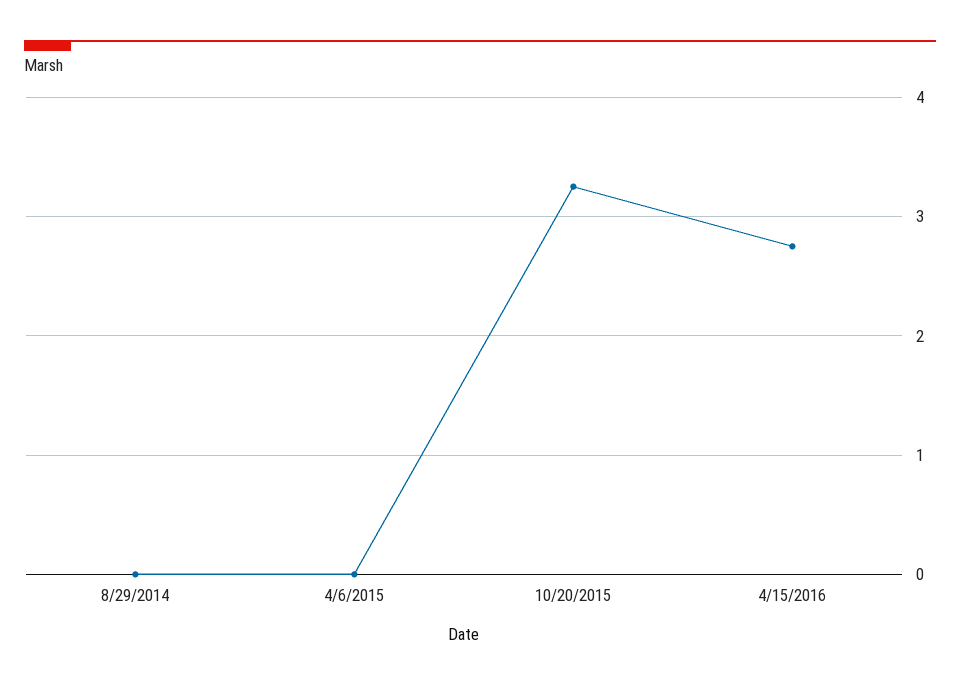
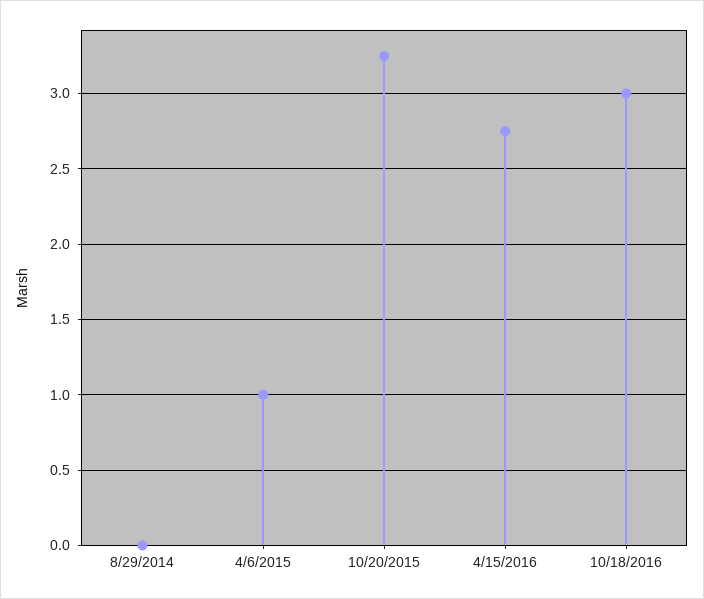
4/6/2015: 0 -> 1
10/18/2016: none -> 3

